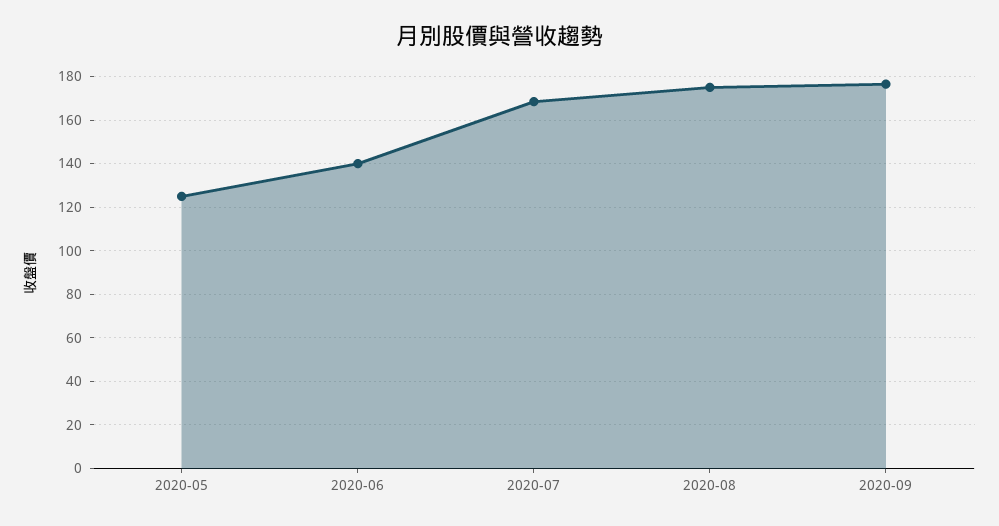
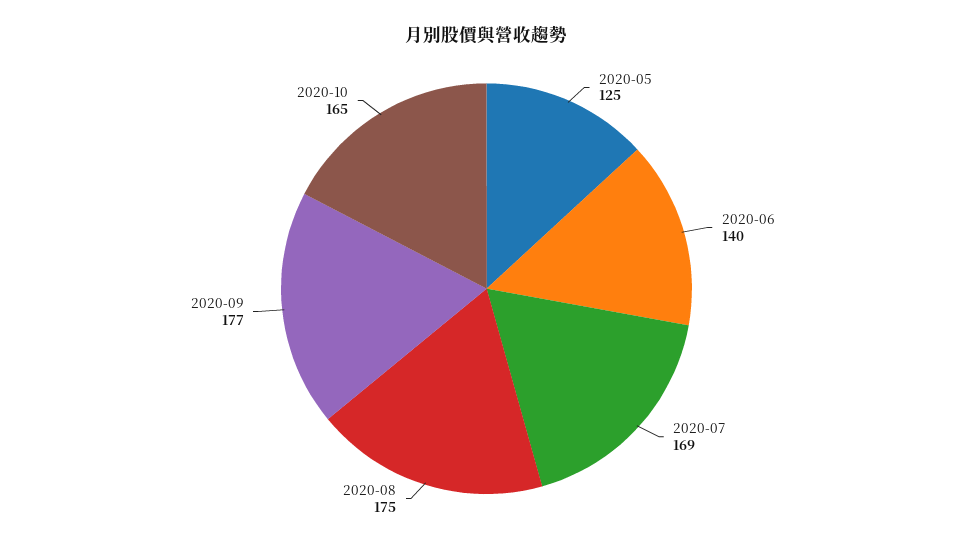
2020-10: none -> 165

